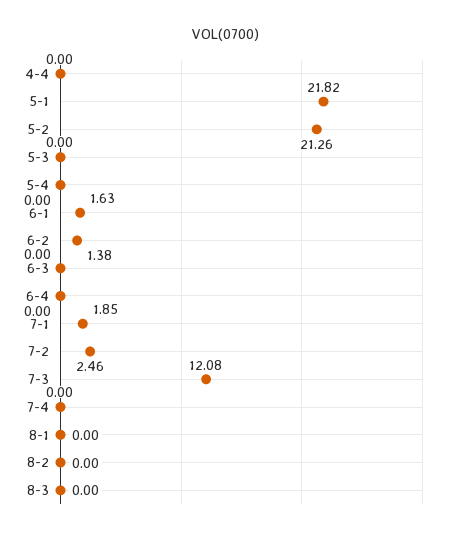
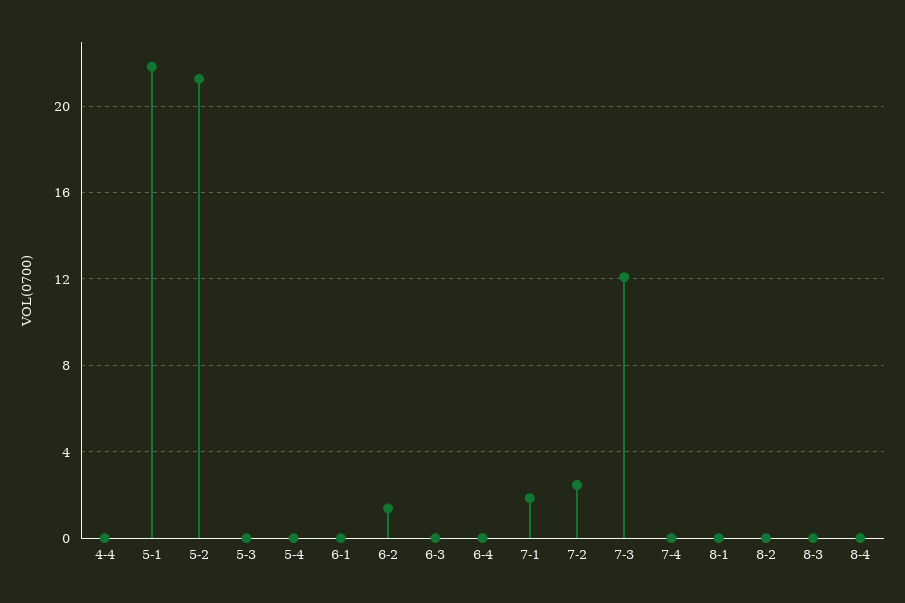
6-1: 1.63 -> 0
8-4: none -> 0

